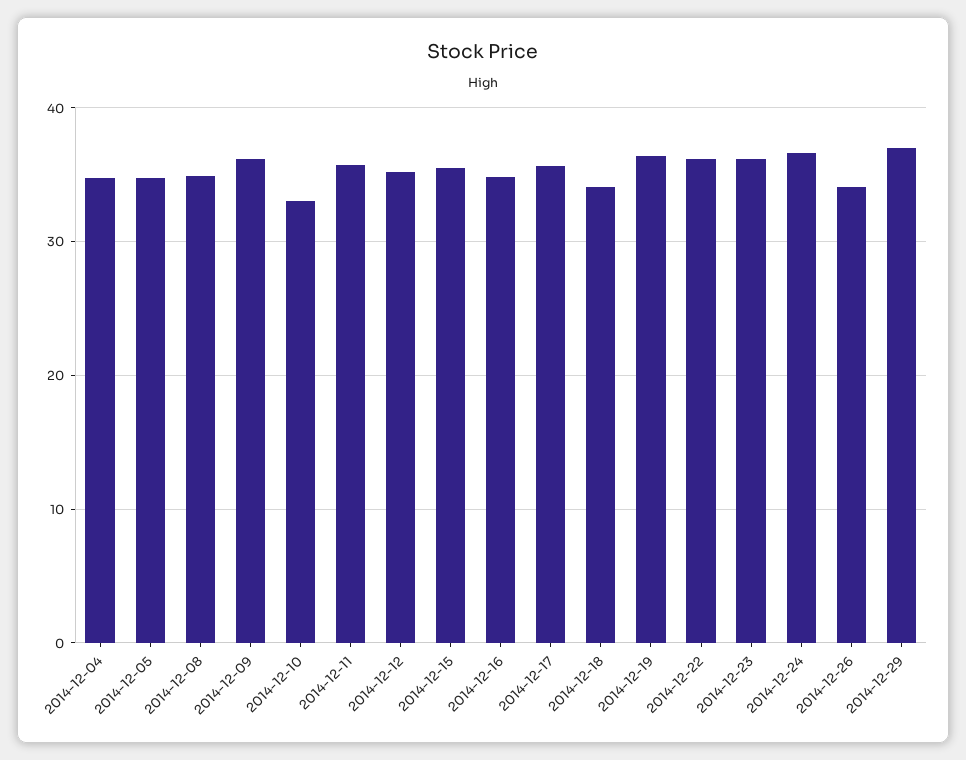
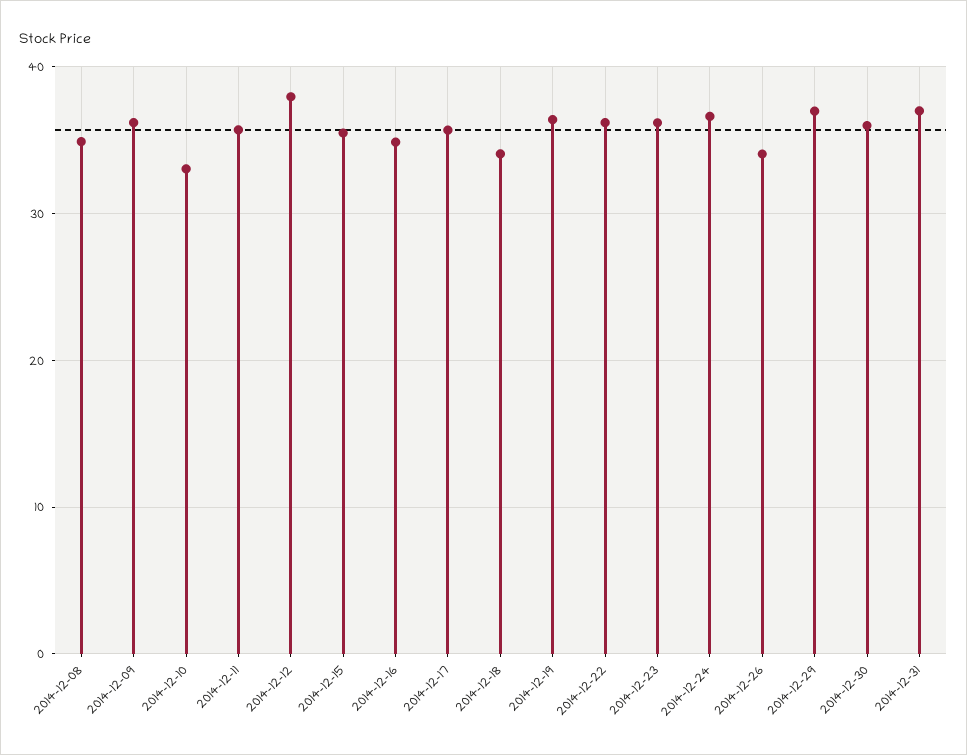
2014-12-04: 35 -> none
2014-12-05: 35 -> none
2014-12-12: 35 -> 38
2014-12-30: none -> 36
2014-12-31: none -> 37

